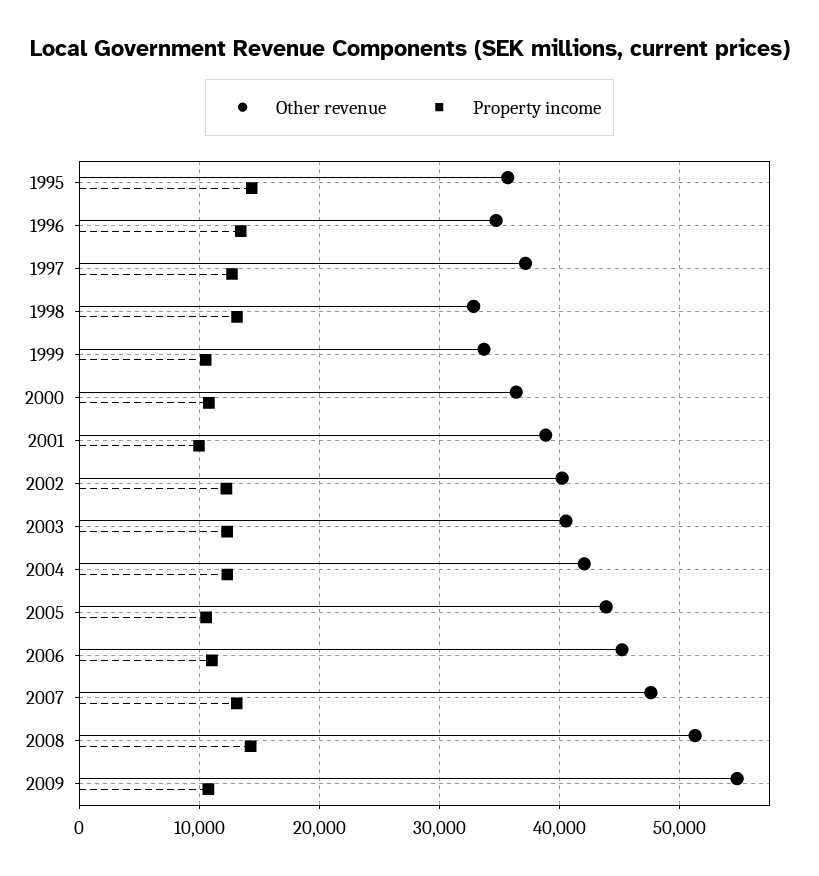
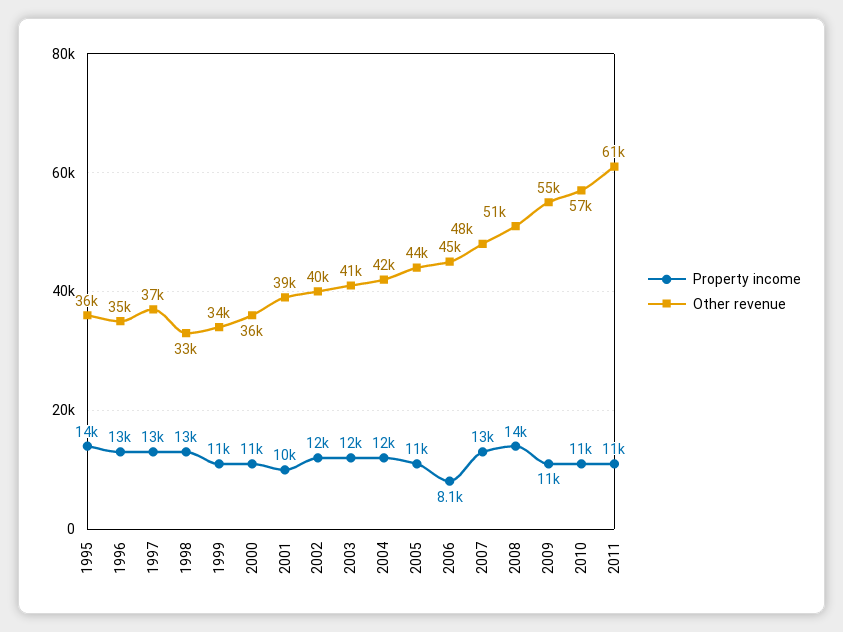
Property income, 2006: 11000 -> 8100
Property income, 2010: none -> 11000
Other revenue, 2010: none -> 57000
Property income, 2011: none -> 11000
Other revenue, 2011: none -> 61000

